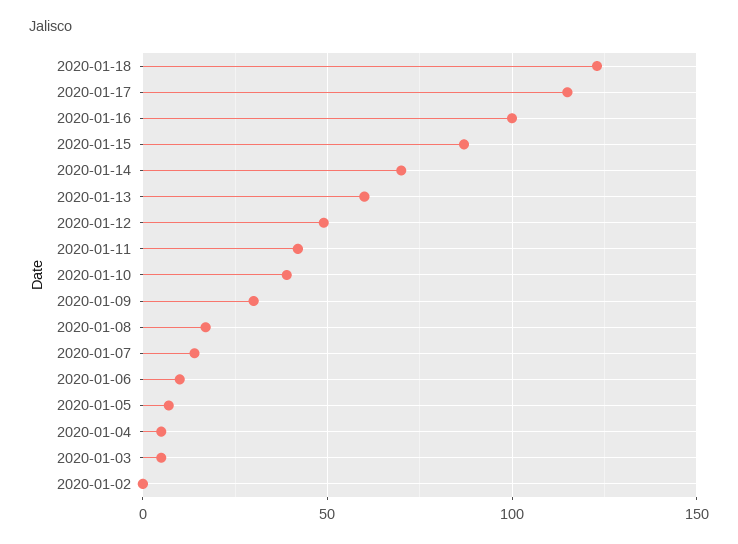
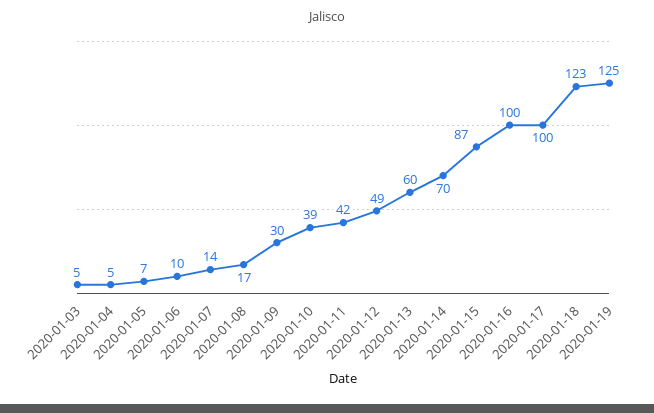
2020-01-17: 115 -> 100
2020-01-02: 0 -> none
2020-01-19: none -> 125

